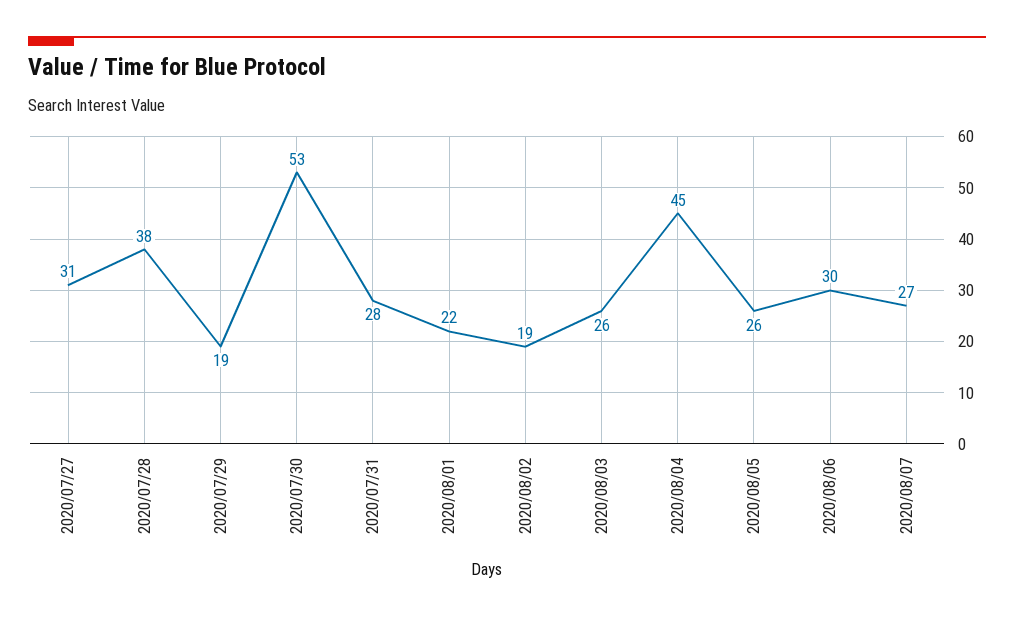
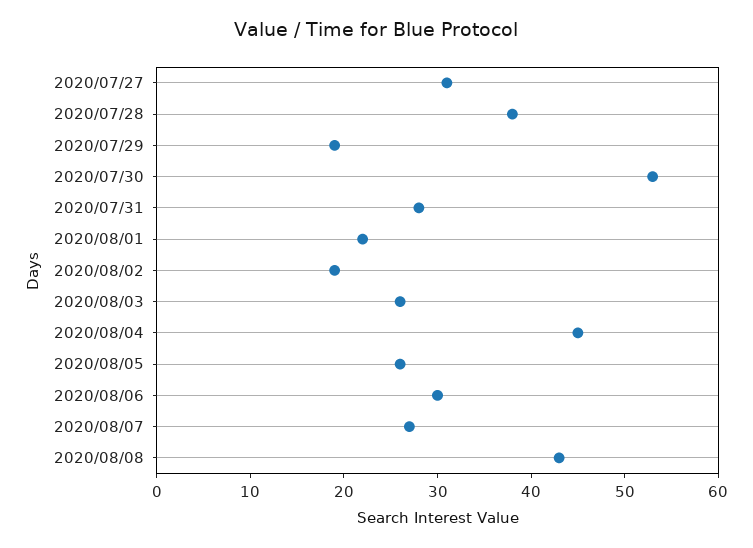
2020/08/08: none -> 43

